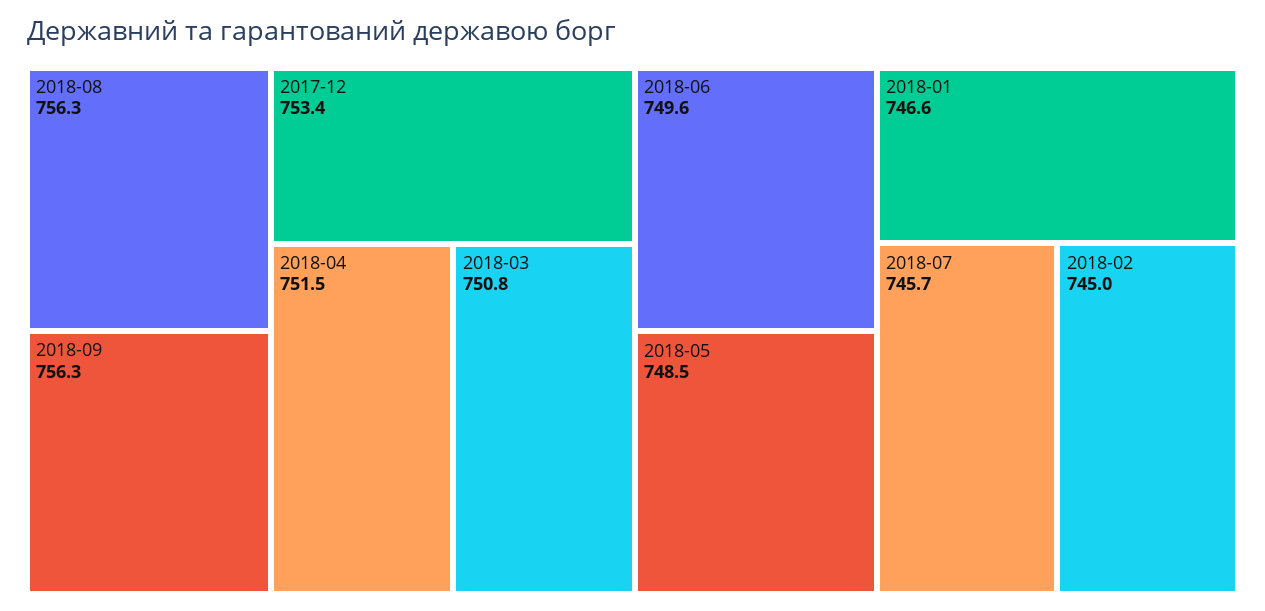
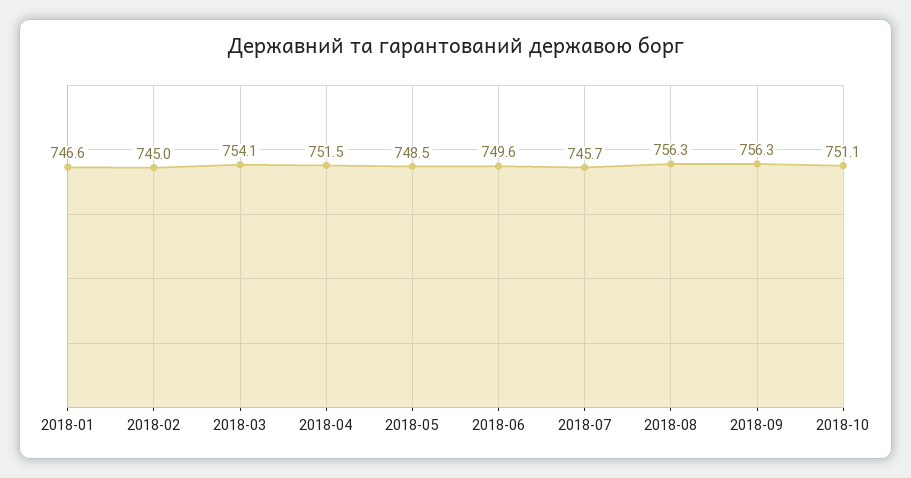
2017-12: 753.4 -> none
2018-03: 750.8 -> 754.1
2018-10: none -> 751.1

